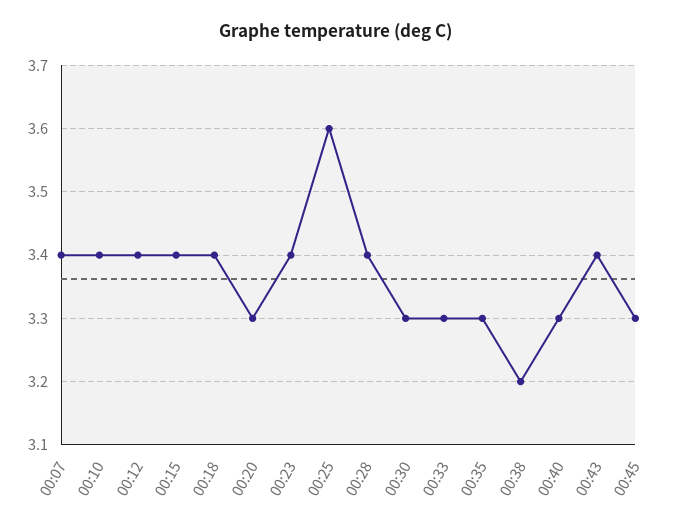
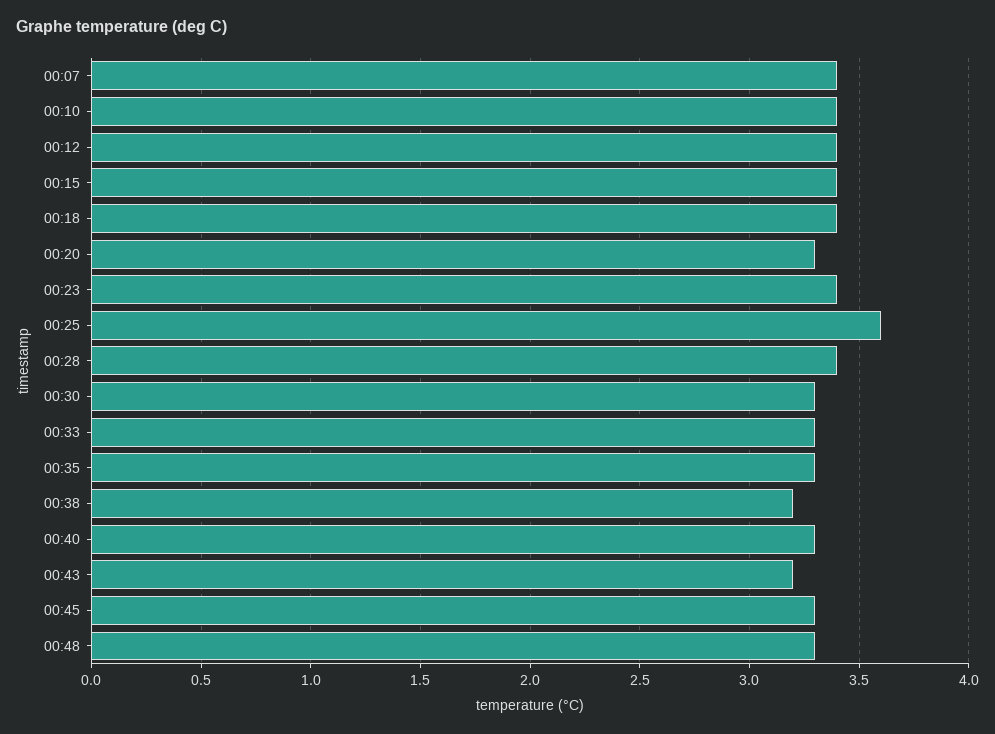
00:43: 3.4 -> 3.2
00:48: none -> 3.3

